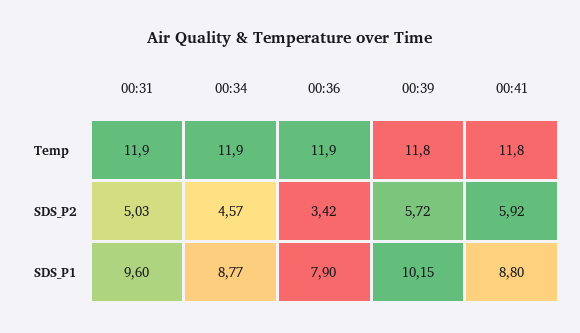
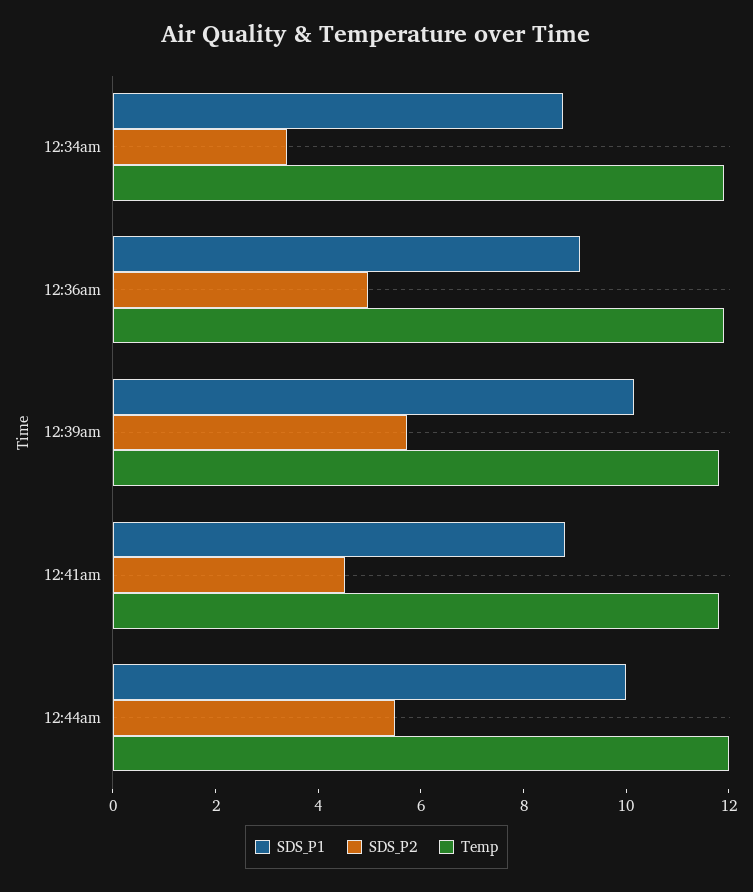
Temp, 00:31: 11.9 -> none
SDS_P2, 00:31: 5.03 -> none
SDS_P2, 00:34: 4.57 -> 3.5
SDS_P2, 00:36: 3.42 -> 5
SDS_P2, 00:41: 5.92 -> 4.5
SDS_P1, 00:31: 9.6 -> none
SDS_P1, 00:36: 7.9 -> 9
SDS_P1, 12:44am: none -> 10
SDS_P2, 12:44am: none -> 5.5
Temp, 12:44am: none -> 12

